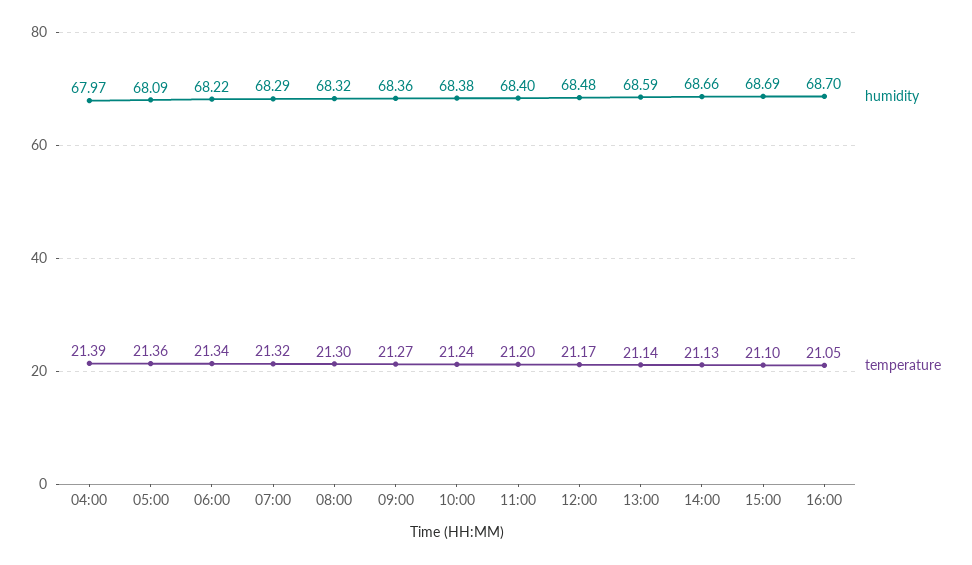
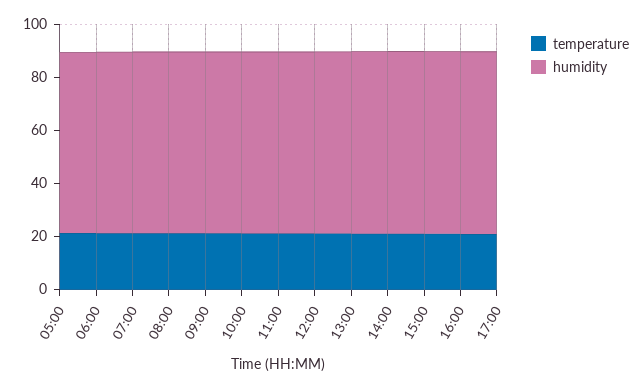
humidity, 04:00: 67.97 -> none
temperature, 04:00: 21.39 -> none
temperature, 17:00: none -> 20
humidity, 17:00: none -> 70

